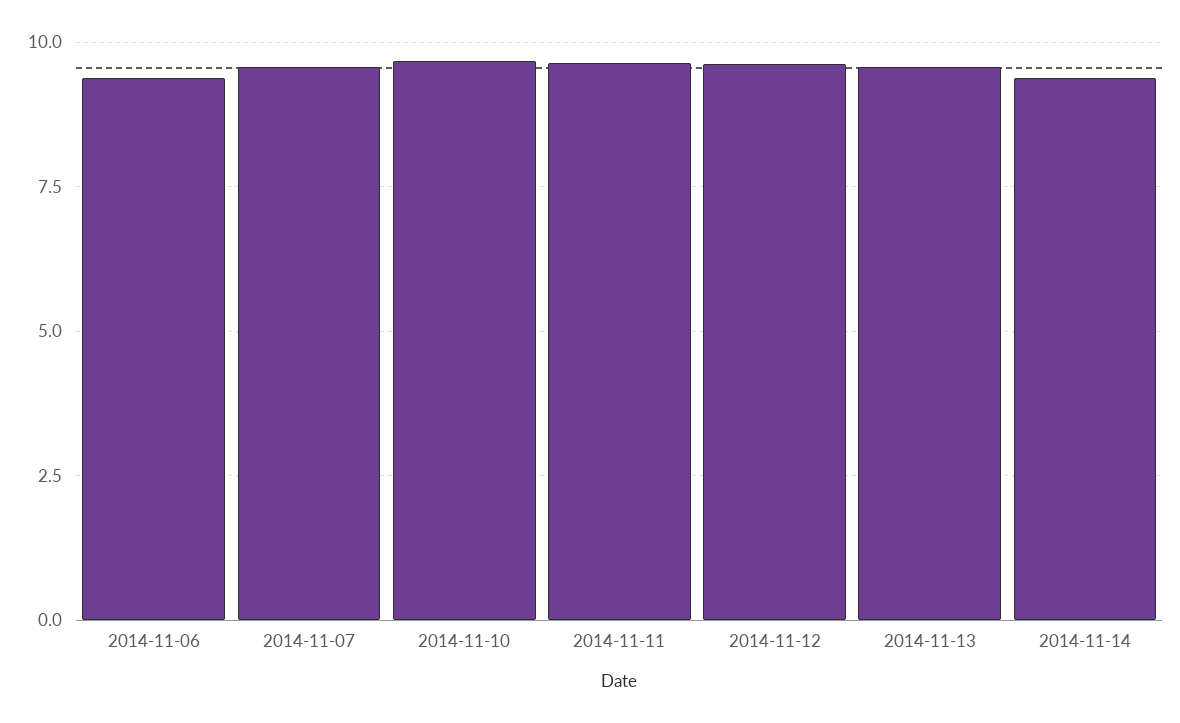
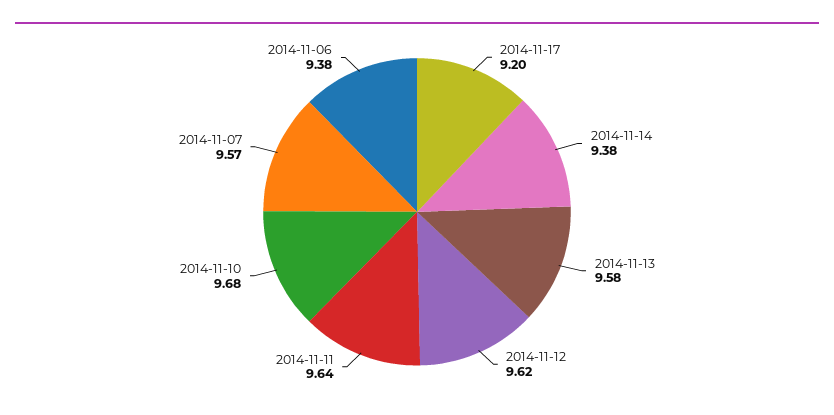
2014-11-17: none -> 9.2

